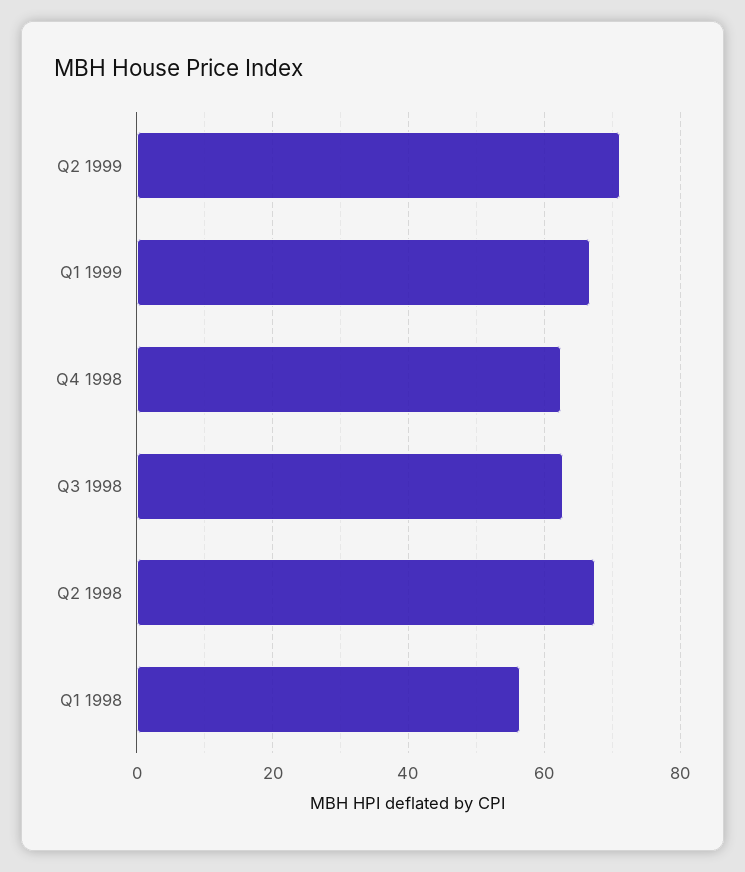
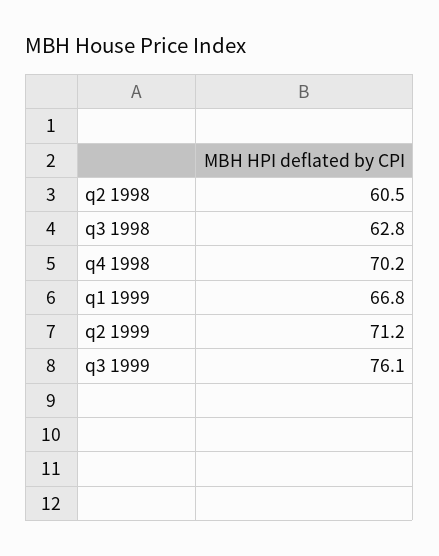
Q4 1998: 62 -> 70.2
Q2 1998: 68 -> 60.5
Q1 1998: 56 -> none
q3 1999: none -> 76.1

